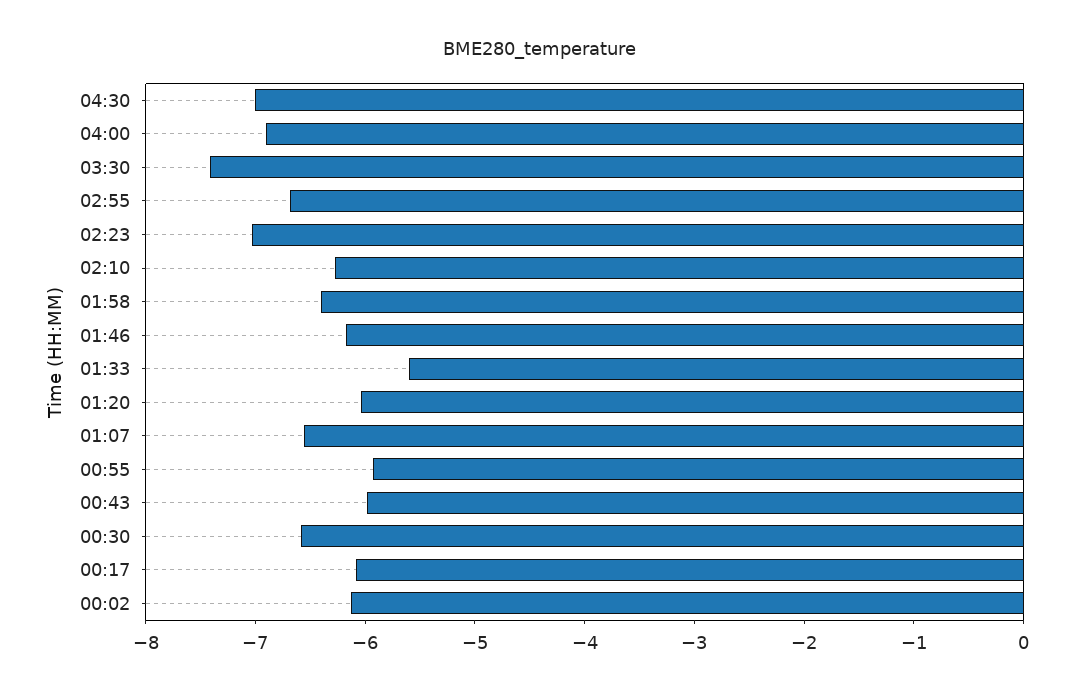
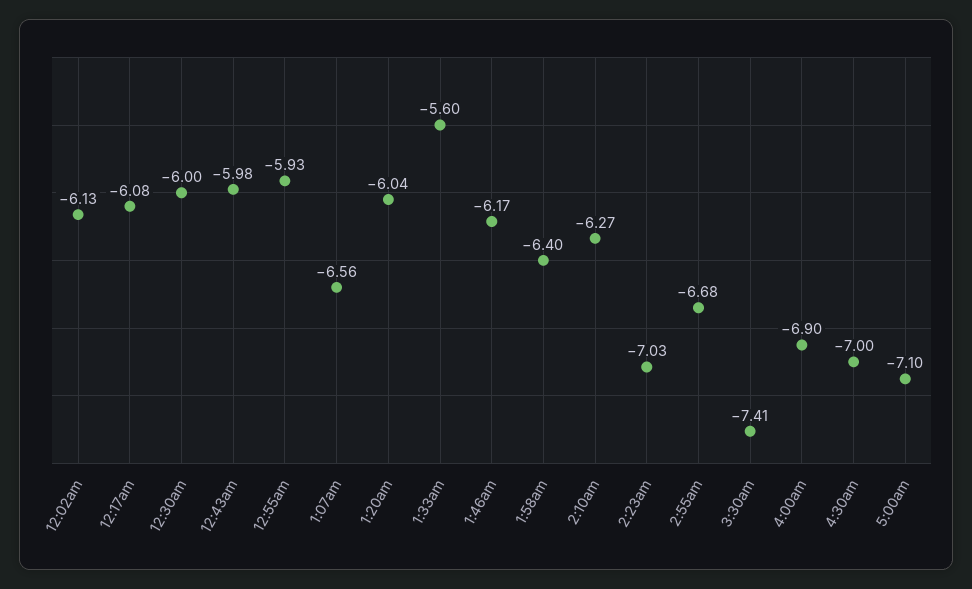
00:30: -6.6 -> -6
5:00am: none -> -7.1

